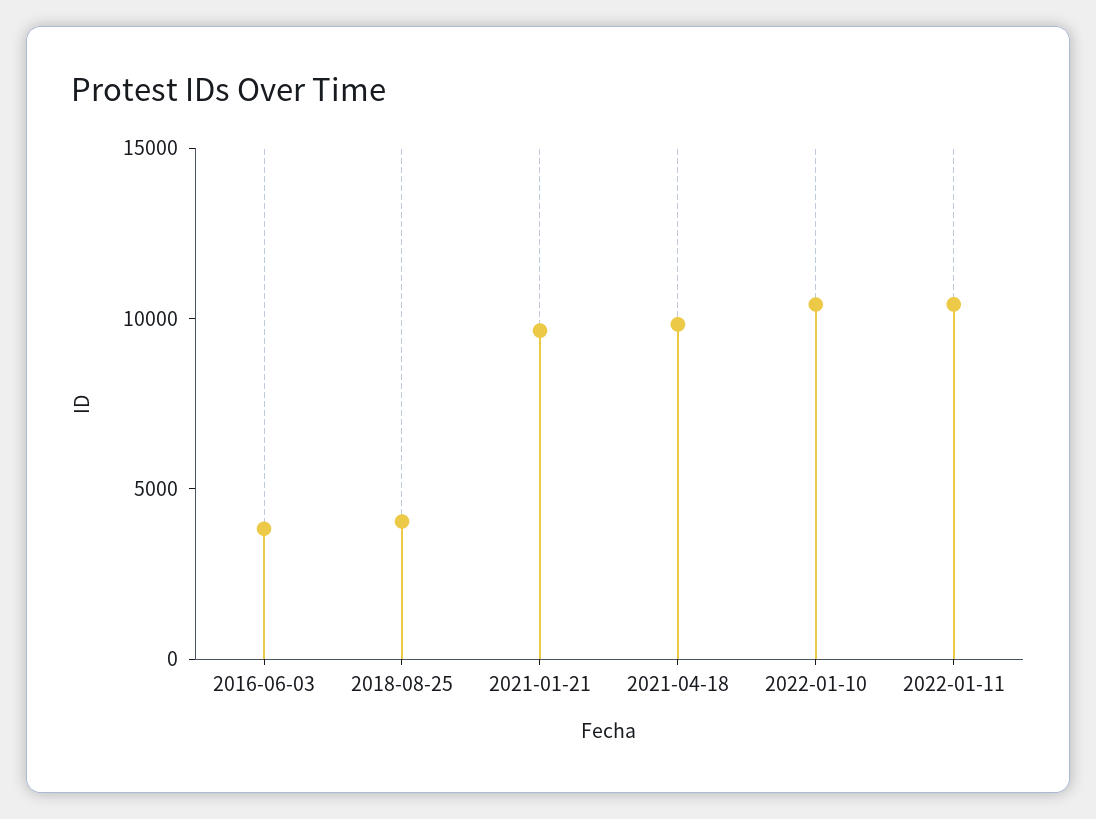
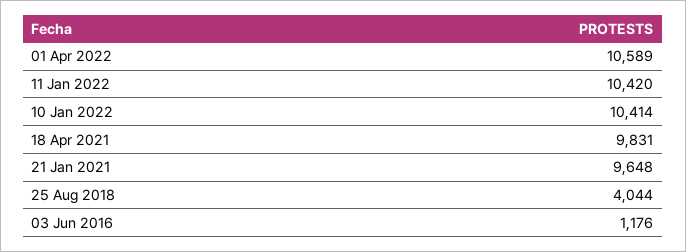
2016-06-03: 4000 -> 1176
01 Apr 2022: none -> 10589

